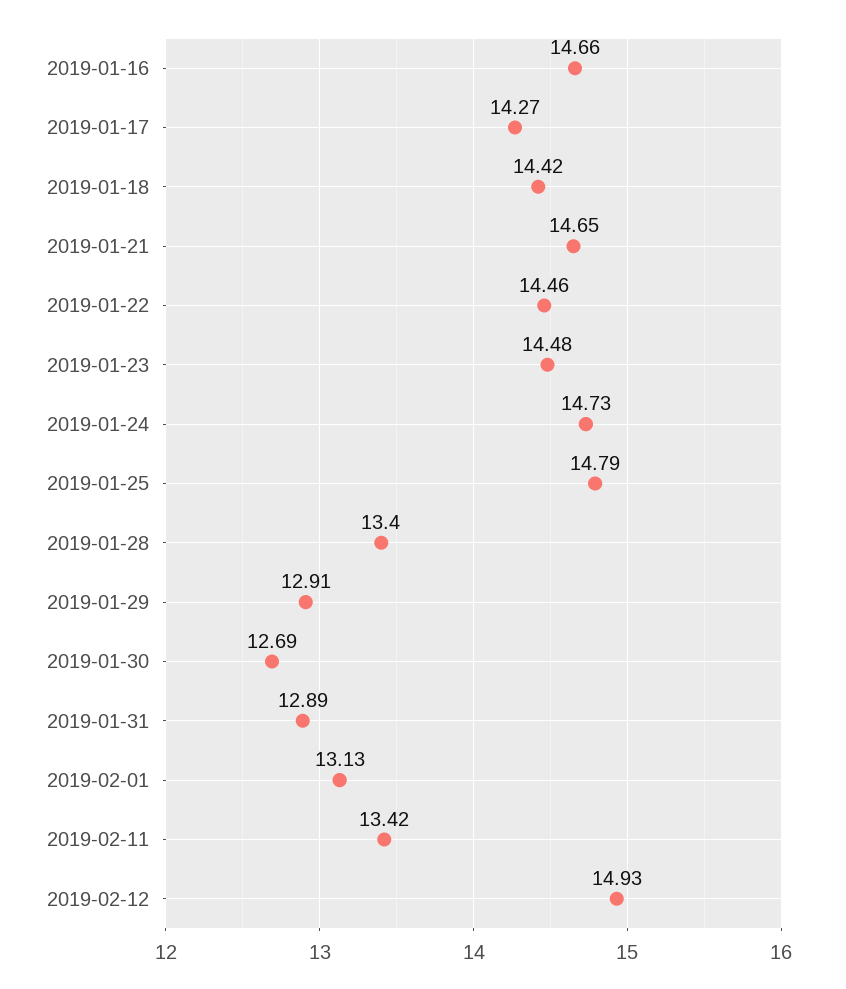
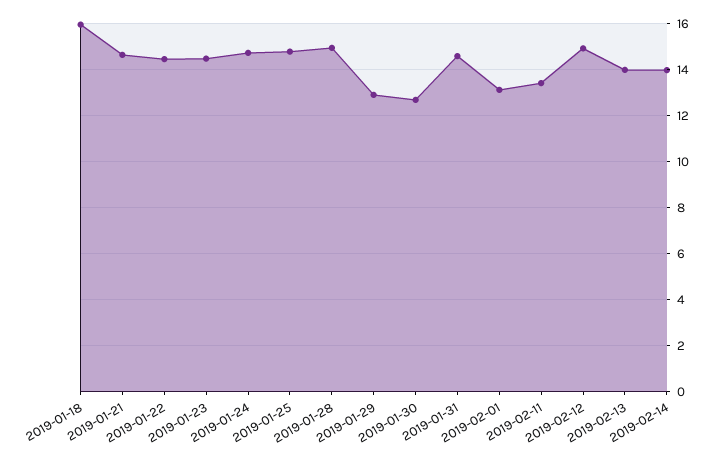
2019-01-16: 14.66 -> none
2019-01-17: 14.27 -> none
2019-01-18: 14.42 -> 16
2019-01-28: 13.4 -> 15
2019-01-31: 12.89 -> 14.5
2019-02-13: none -> 14
2019-02-14: none -> 14

